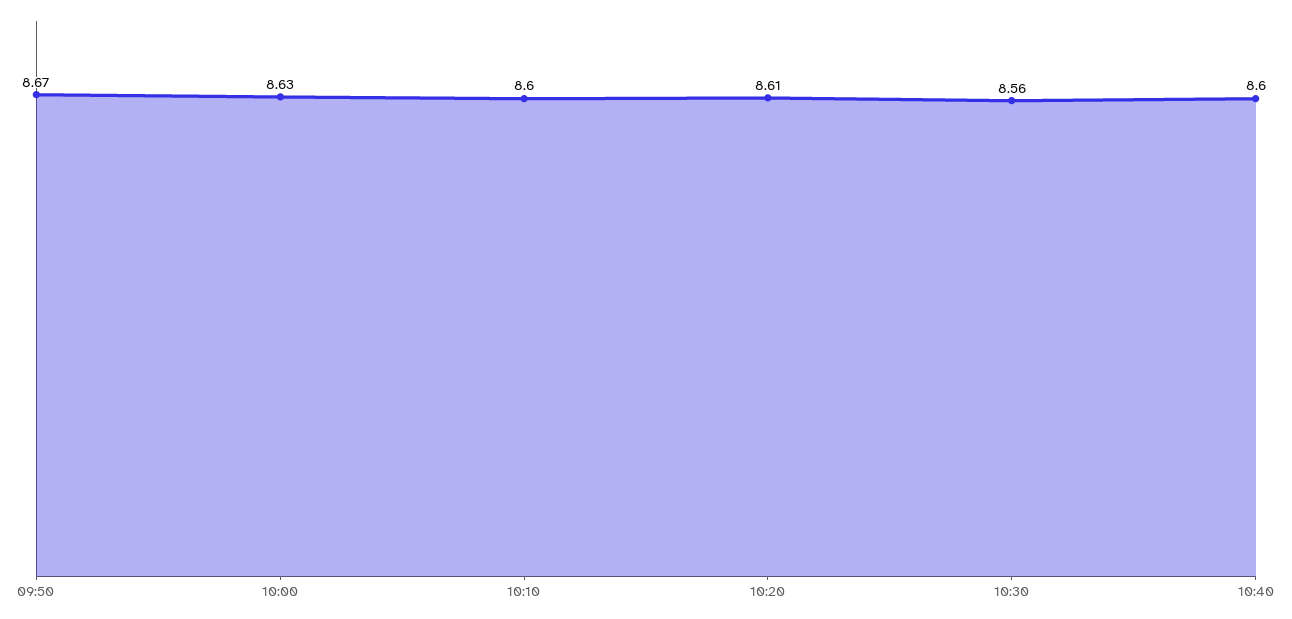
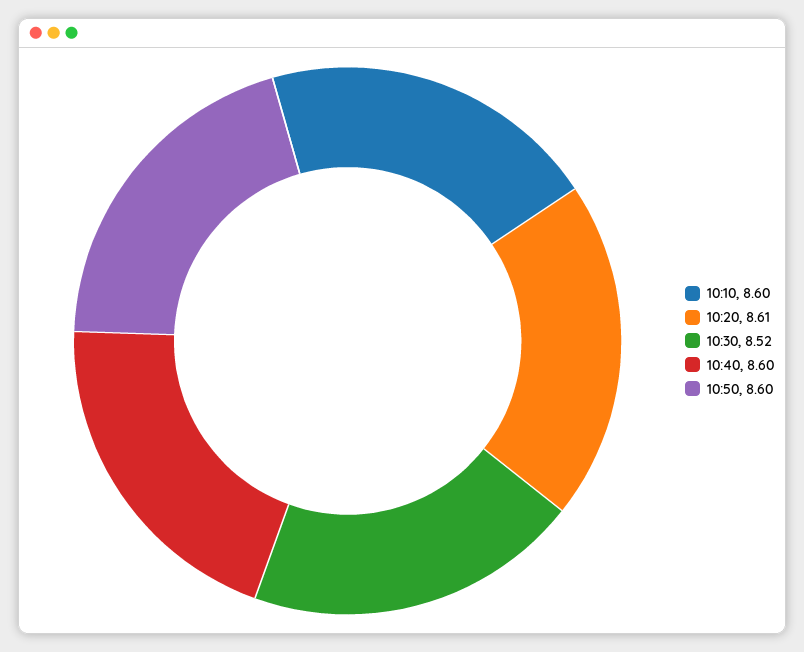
09:50: 8.67 -> none
10:00: 8.63 -> none
10:30: 8.56 -> 8.52
10:50: none -> 8.6

